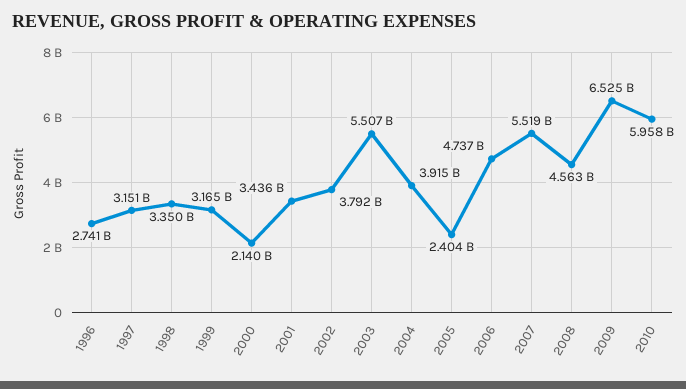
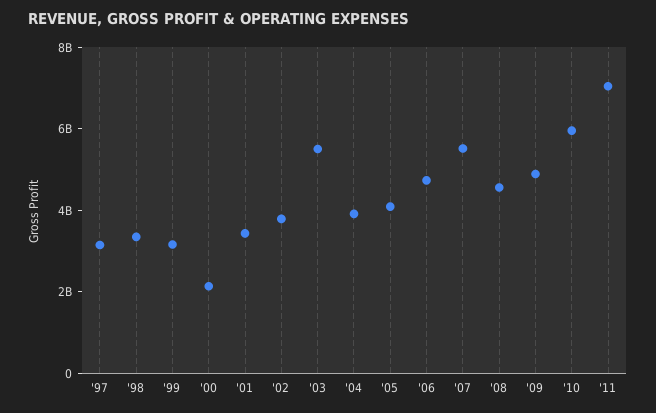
1996: 2741000000 -> none
2005: 2404000000 -> 4000000000
2009: 6525000000 -> 5000000000
'11: none -> 7000000000

